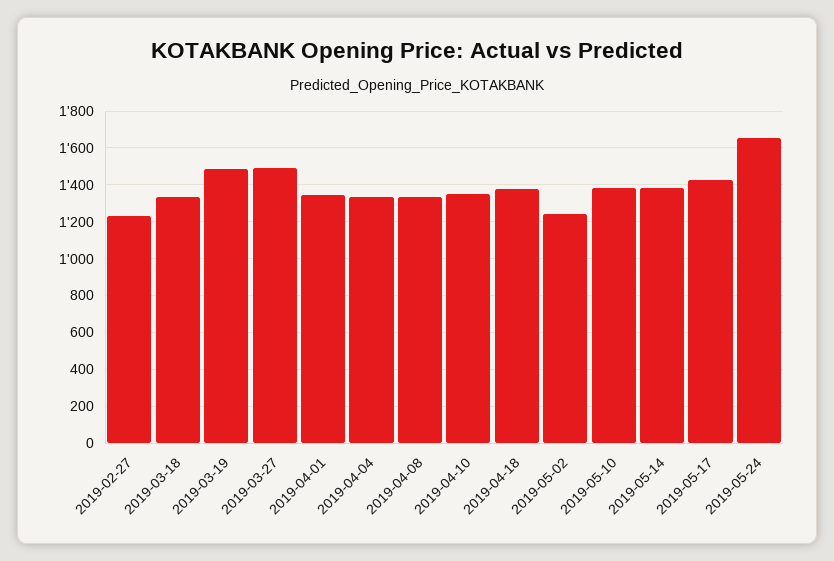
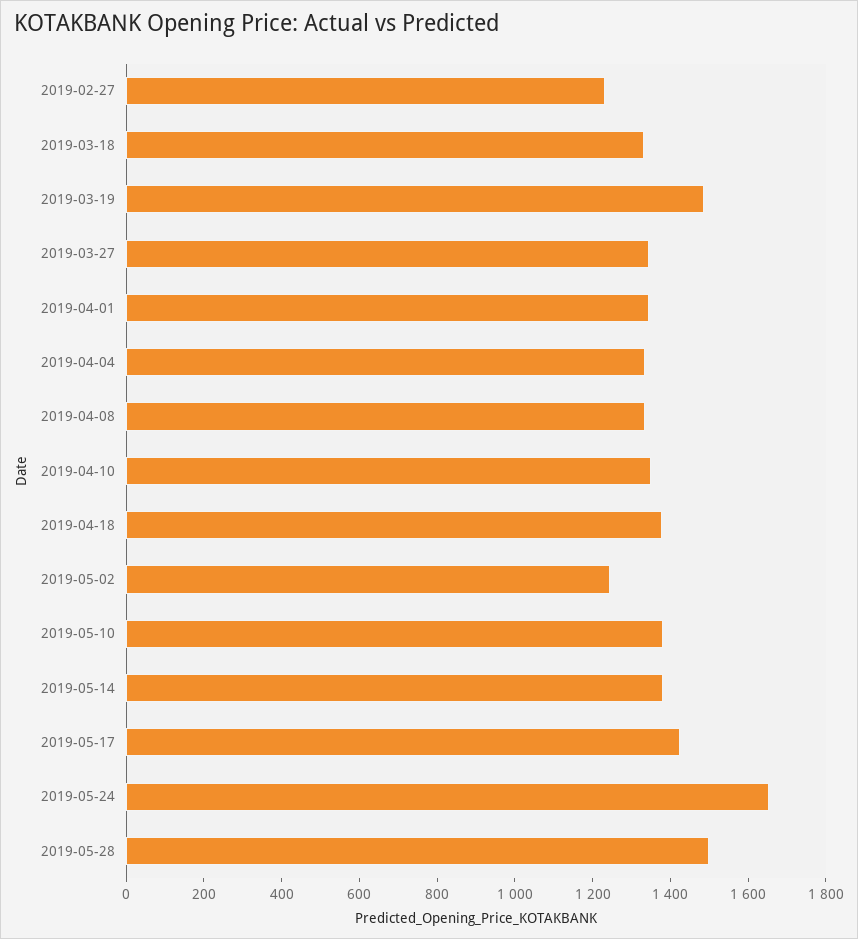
2019-03-27: 1500 -> 1350
2019-05-28: none -> 1500

